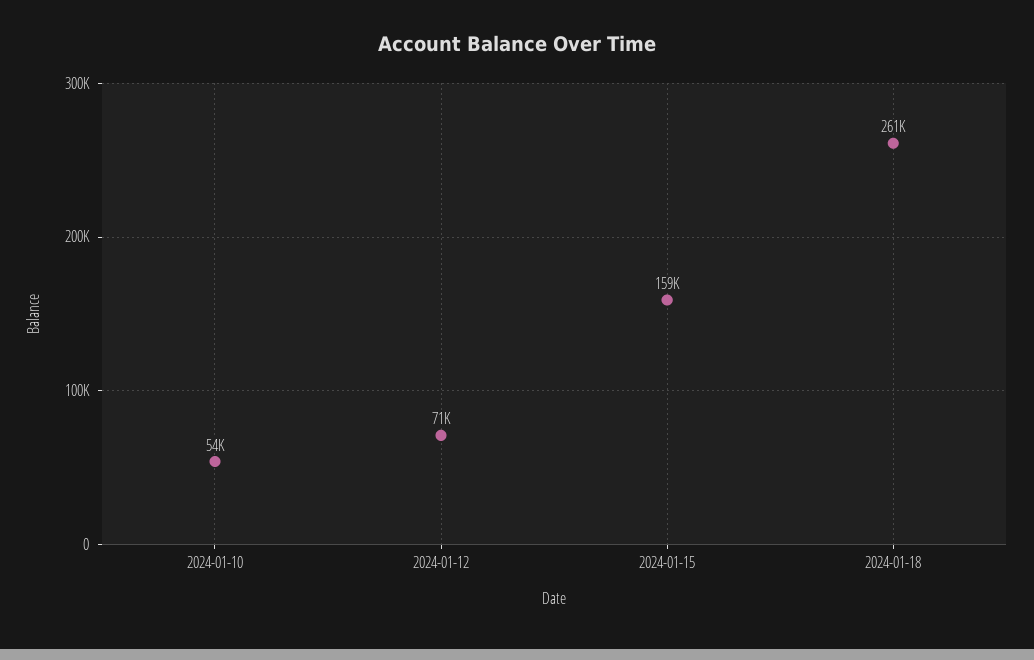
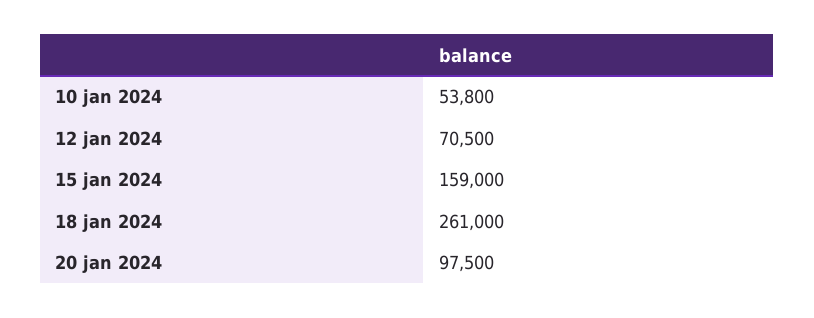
20 jan 2024: none -> 97500

